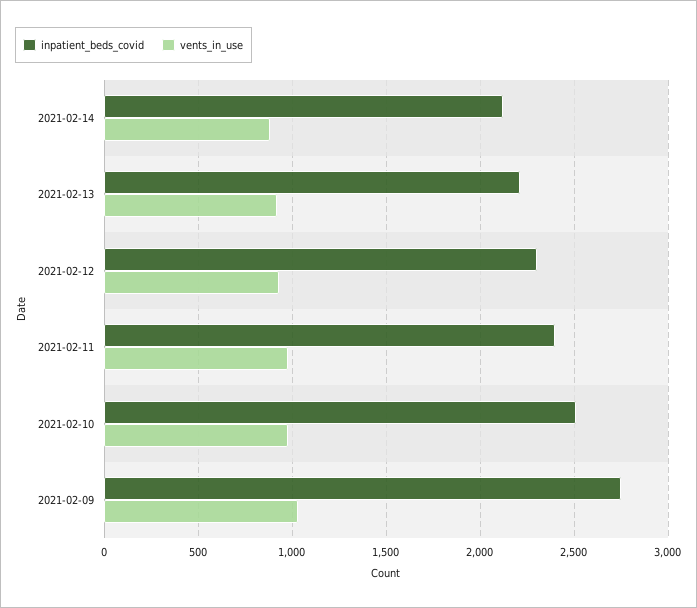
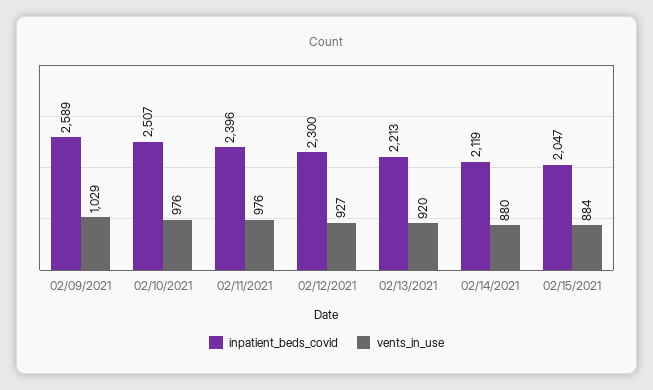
inpatient_beds_covid, 2021-02-09: 2750 -> 2589
inpatient_beds_covid, 02/15/2021: none -> 2047
vents_in_use, 02/15/2021: none -> 884

